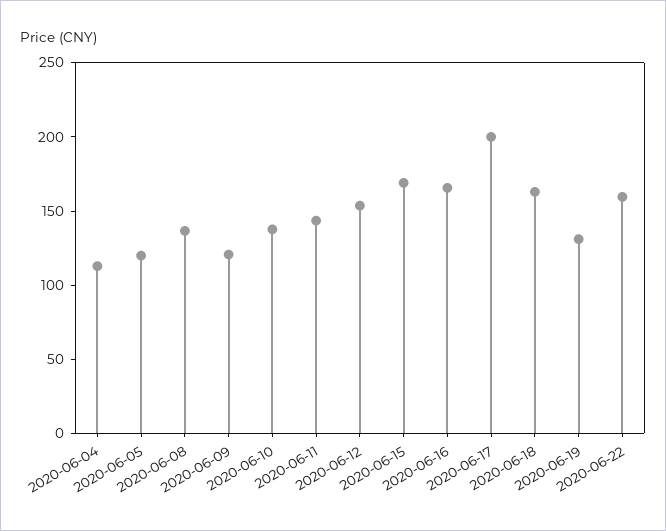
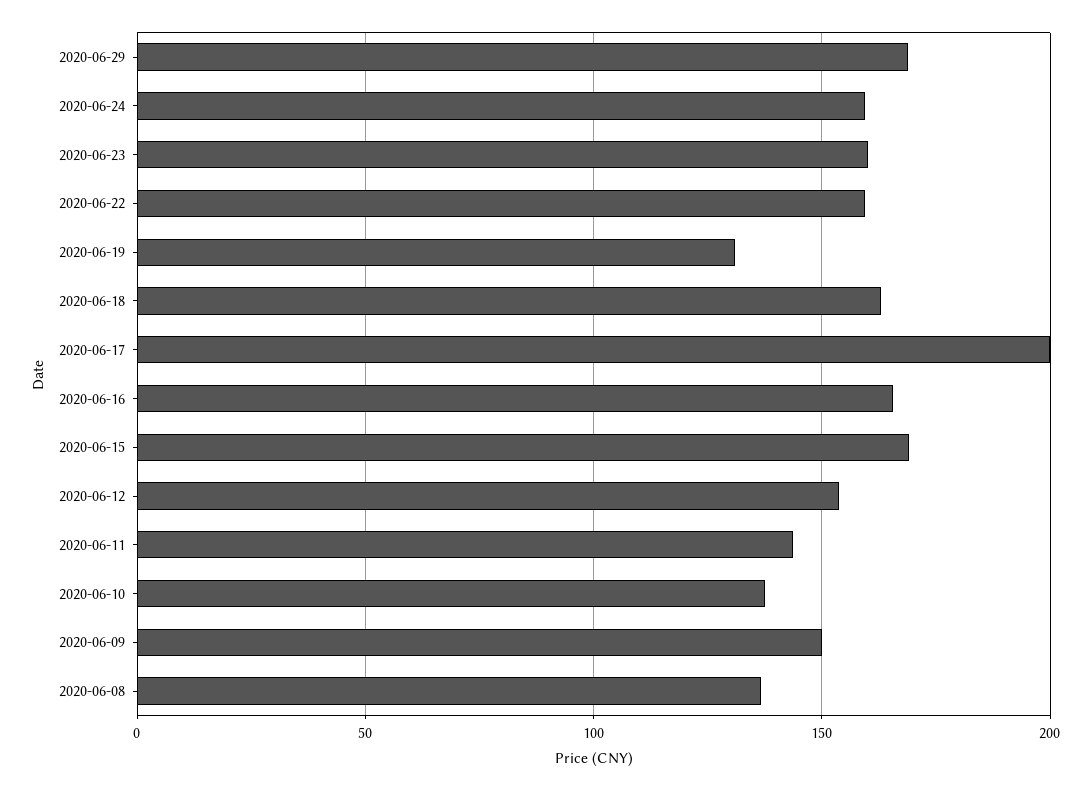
2020-06-04: 110 -> none
2020-06-05: 120 -> none
2020-06-09: 120 -> 150
2020-06-29: none -> 170
2020-06-24: none -> 160
2020-06-23: none -> 160

